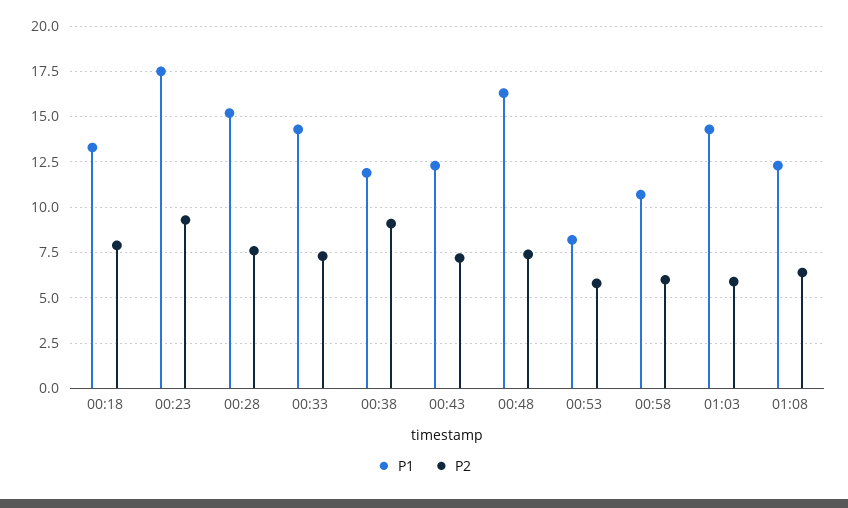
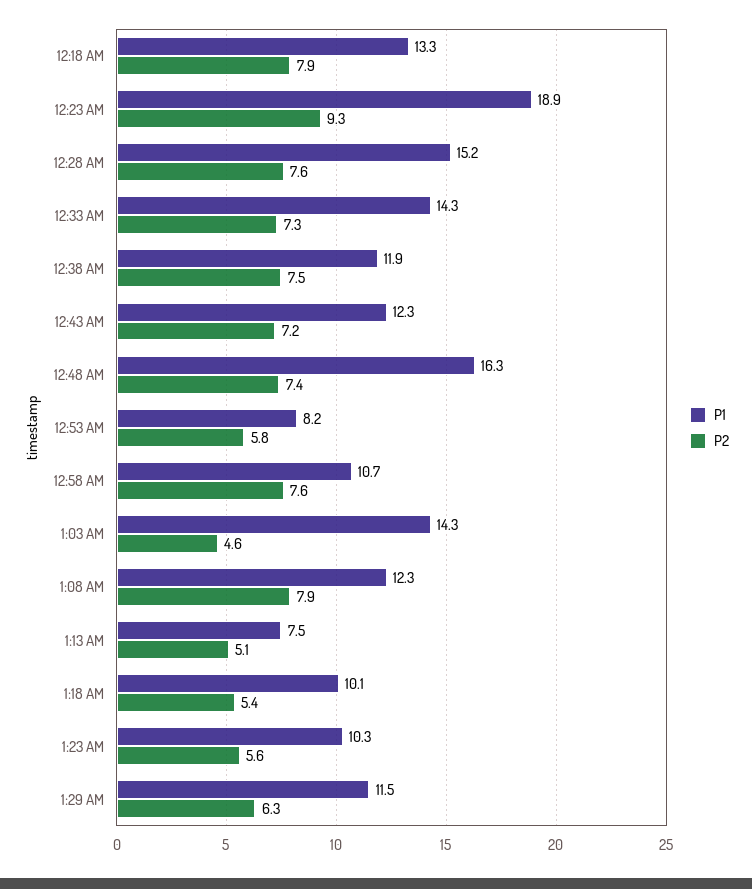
P1, 00:23: 17.5 -> 18.9
P2, 00:38: 9 -> 7.5
P2, 00:58: 6 -> 7.6
P2, 01:03: 6 -> 4.6
P2, 01:08: 6.5 -> 7.9
P1, 1:13 AM: none -> 7.5
P2, 1:13 AM: none -> 5.1
P1, 1:18 AM: none -> 10.1
P2, 1:18 AM: none -> 5.4
P1, 1:23 AM: none -> 10.3
P2, 1:23 AM: none -> 5.6
P1, 1:29 AM: none -> 11.5
P2, 1:29 AM: none -> 6.3

